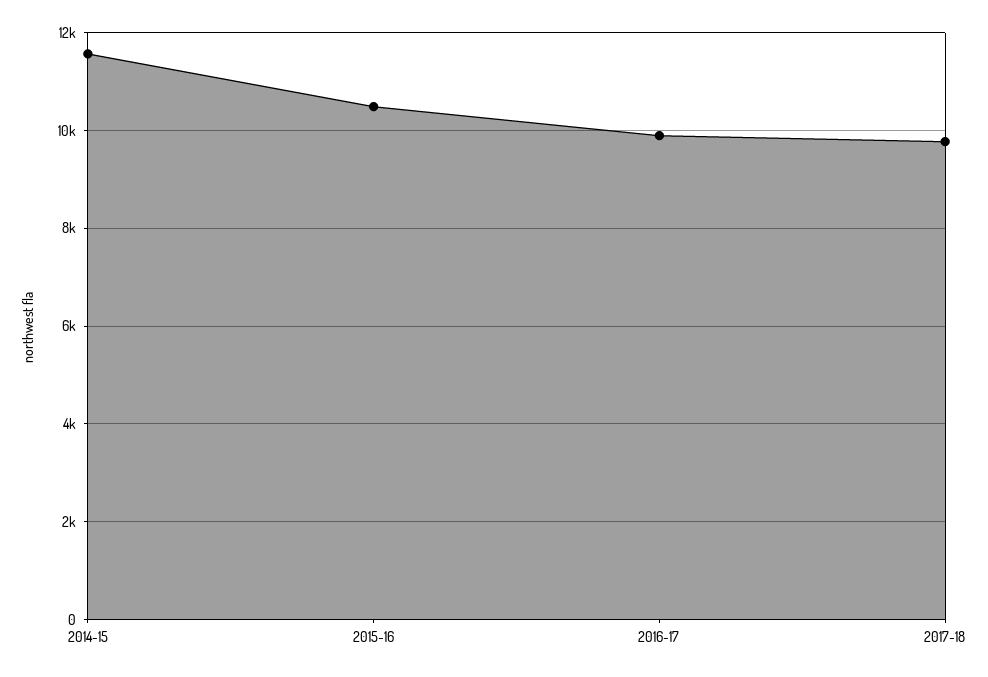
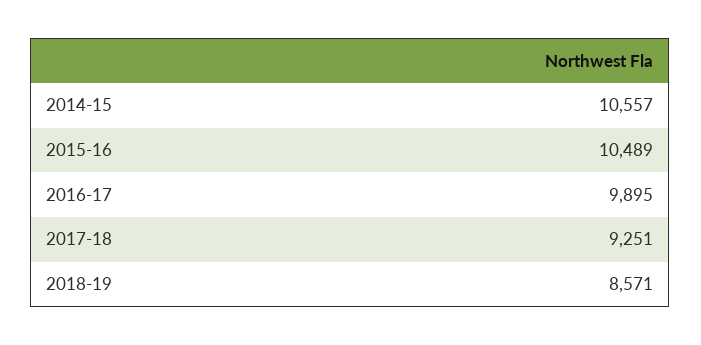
2014-15: 11600 -> 10557
2017-18: 9800 -> 9251
2018-19: none -> 8571

